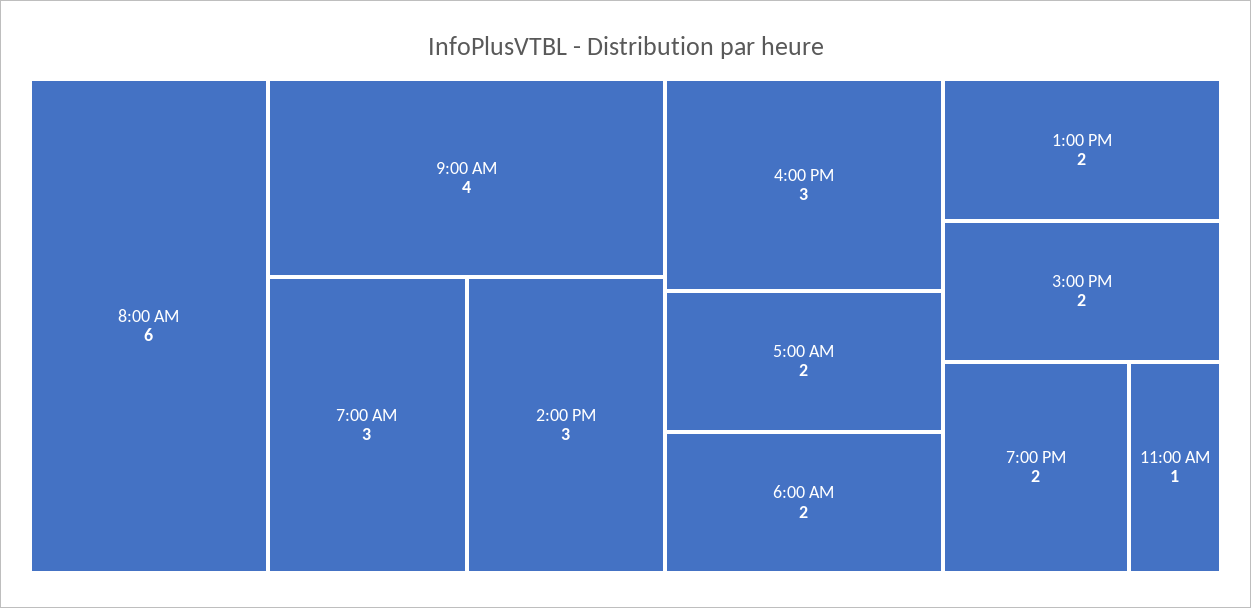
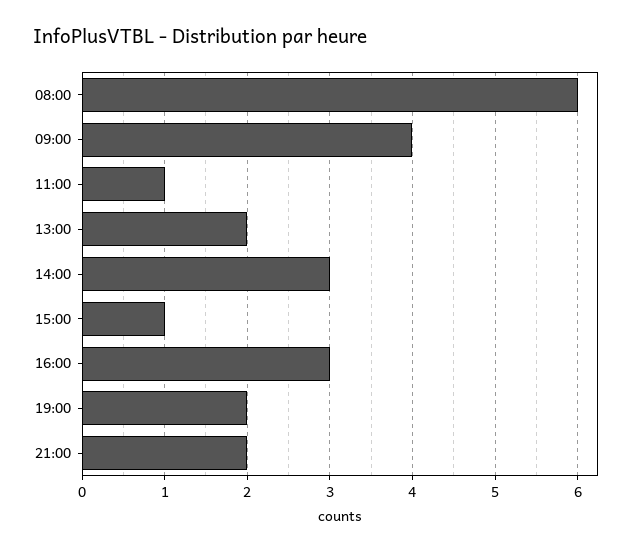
7:00 AM: 3 -> none
5:00 AM: 2 -> none
6:00 AM: 2 -> none
3:00 PM: 2 -> 1
21:00: none -> 2

